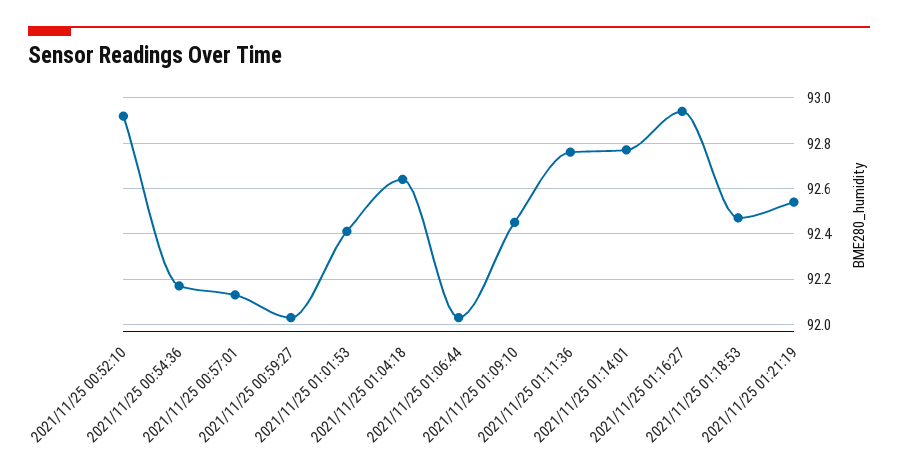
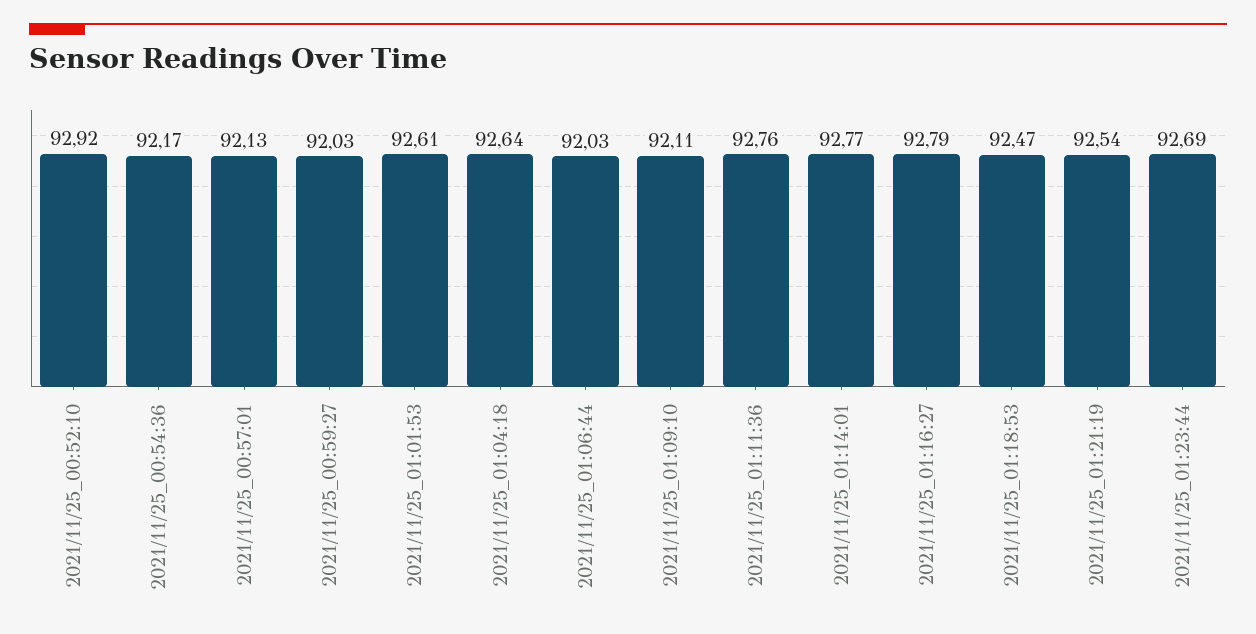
2021/11/25 01:01:53: 92.4 -> 92.61
2021/11/25 01:09:10: 92.45 -> 92.11
2021/11/25 01:16:27: 92.95 -> 92.79
2021/11/25_01:23:44: none -> 92.69

